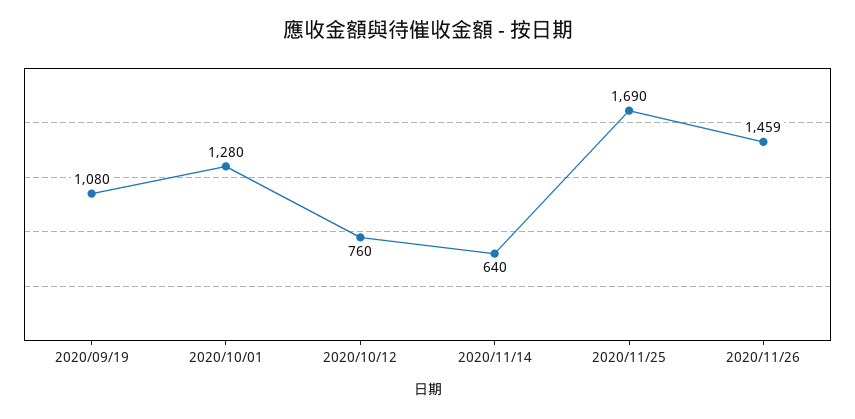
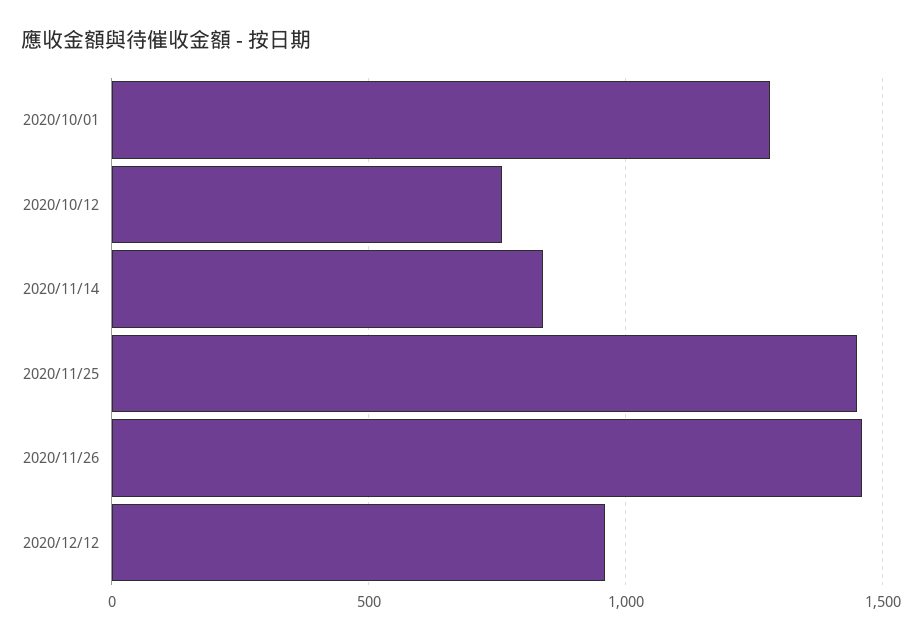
2020/09/19: 1080 -> none
2020/11/14: 640 -> 850
2020/11/25: 1690 -> 1450
2020/12/12: none -> 950

